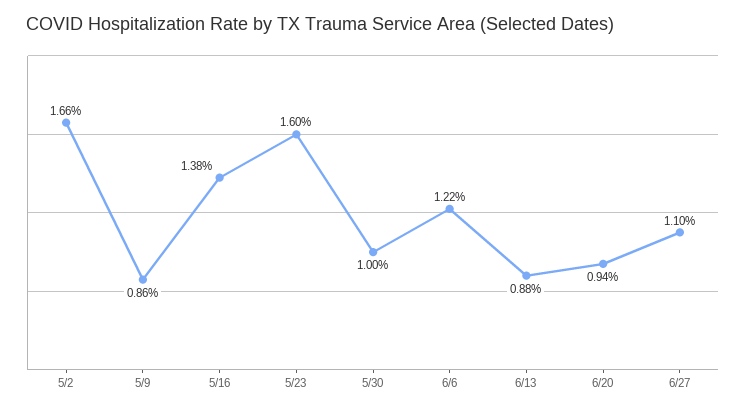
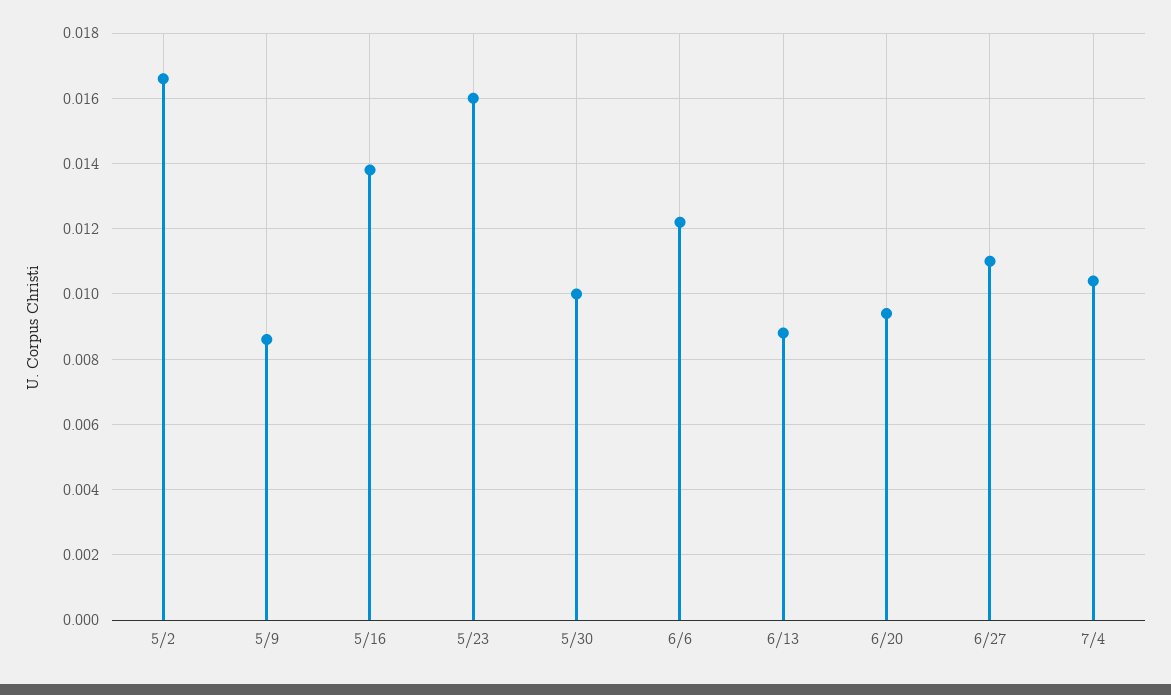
7/4: none -> 0.0105

